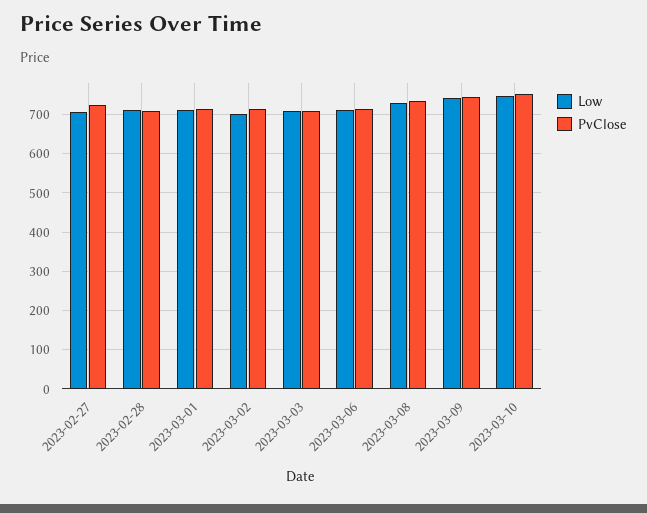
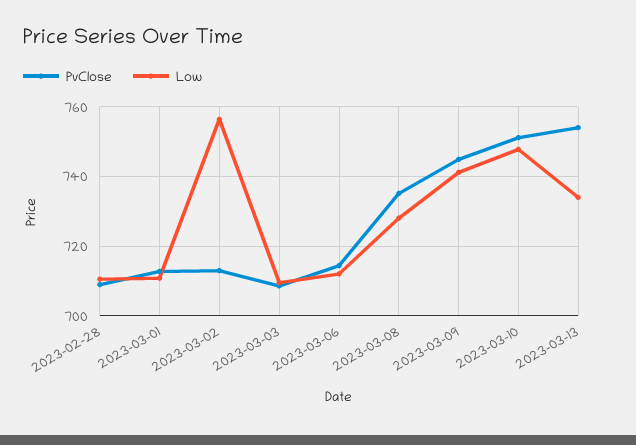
Low, 2023-02-27: 700 -> none
PvClose, 2023-02-27: 720 -> none
Low, 2023-03-02: 700 -> 756
PvClose, 2023-03-13: none -> 754
Low, 2023-03-13: none -> 734

